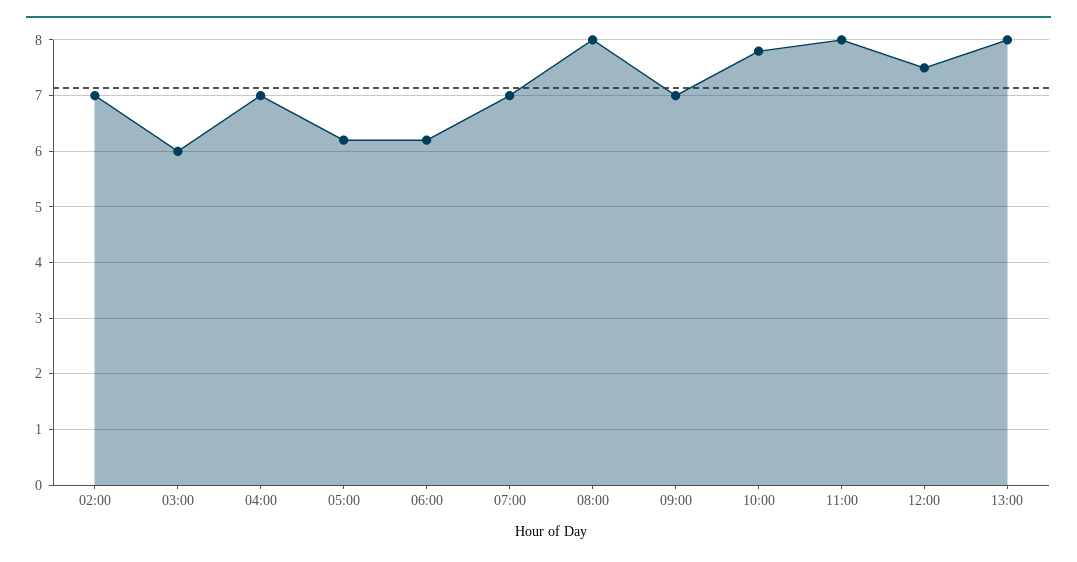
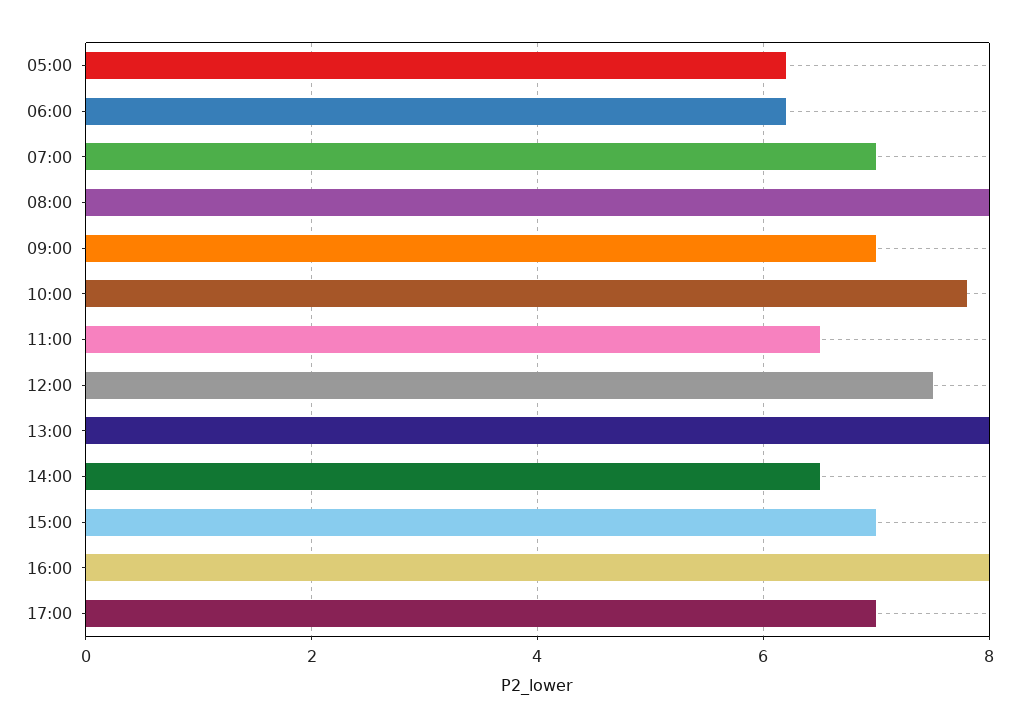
02:00: 7 -> none
03:00: 6 -> none
04:00: 7 -> none
11:00: 8 -> 6.5
14:00: none -> 6.5
15:00: none -> 7
16:00: none -> 8
17:00: none -> 7

